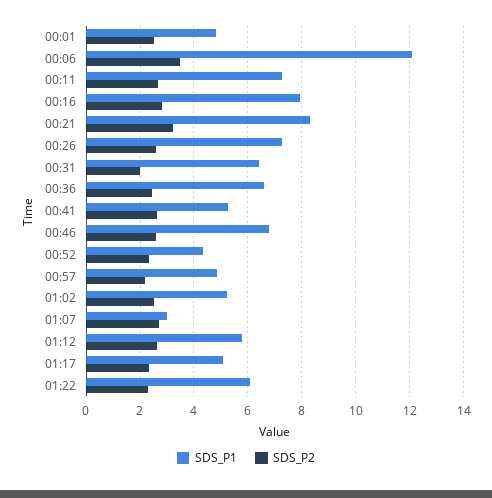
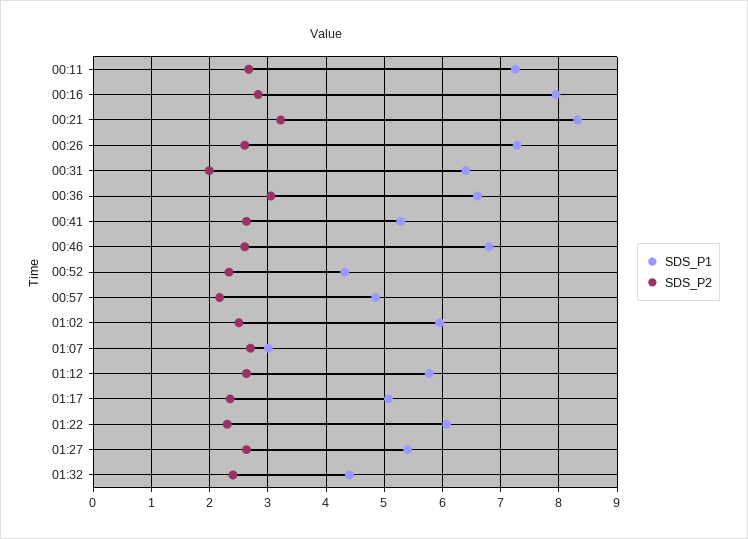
SDS_P1, 00:01: 4.75 -> none
SDS_P2, 00:01: 2.5 -> none
SDS_P1, 00:06: 12 -> none
SDS_P2, 00:06: 3.5 -> none
SDS_P2, 00:36: 2.5 -> 3
SDS_P1, 01:02: 5.25 -> 6
SDS_P1, 01:27: none -> 5.4
SDS_P2, 01:27: none -> 2.6
SDS_P1, 01:32: none -> 4.4
SDS_P2, 01:32: none -> 2.4

